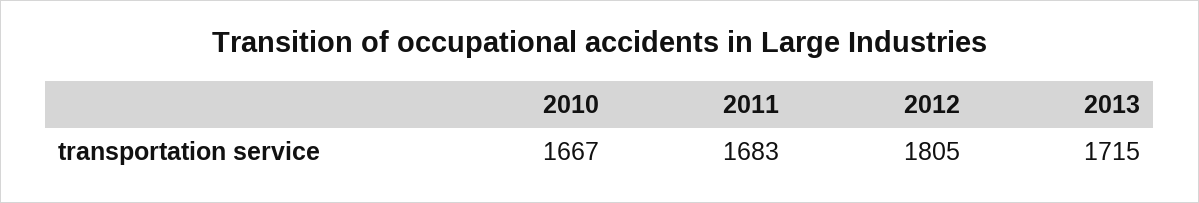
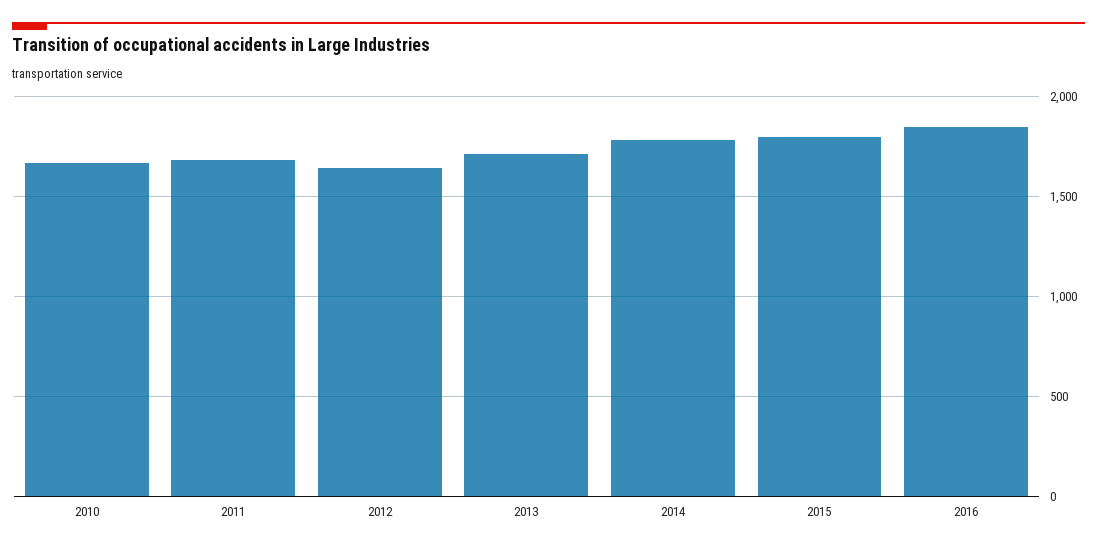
2012: 1805 -> 1650
2014: none -> 1800
2015: none -> 1800
2016: none -> 1850

